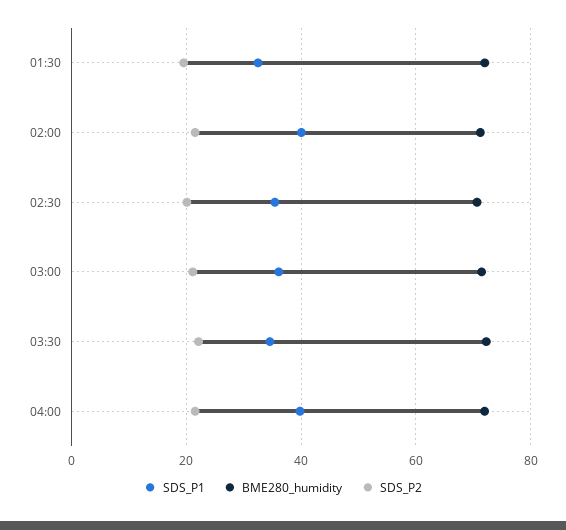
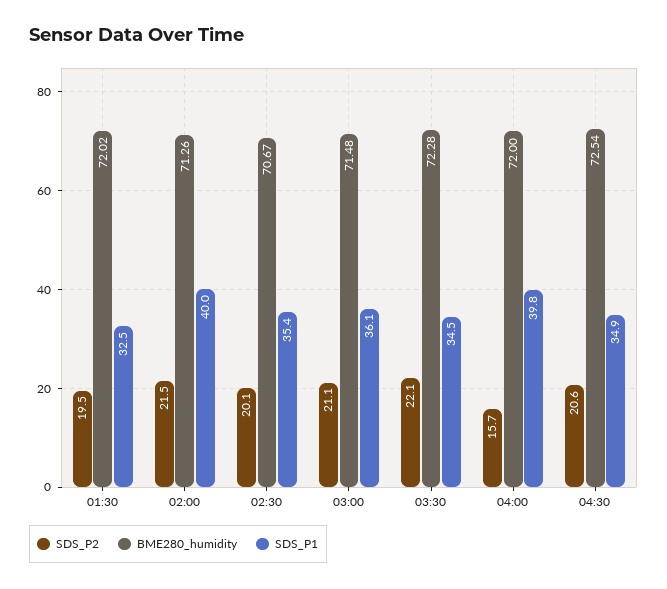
SDS_P2, 04:00: 22 -> 15.7
SDS_P2, 04:30: none -> 20.6
BME280_humidity, 04:30: none -> 72.54
SDS_P1, 04:30: none -> 34.9

